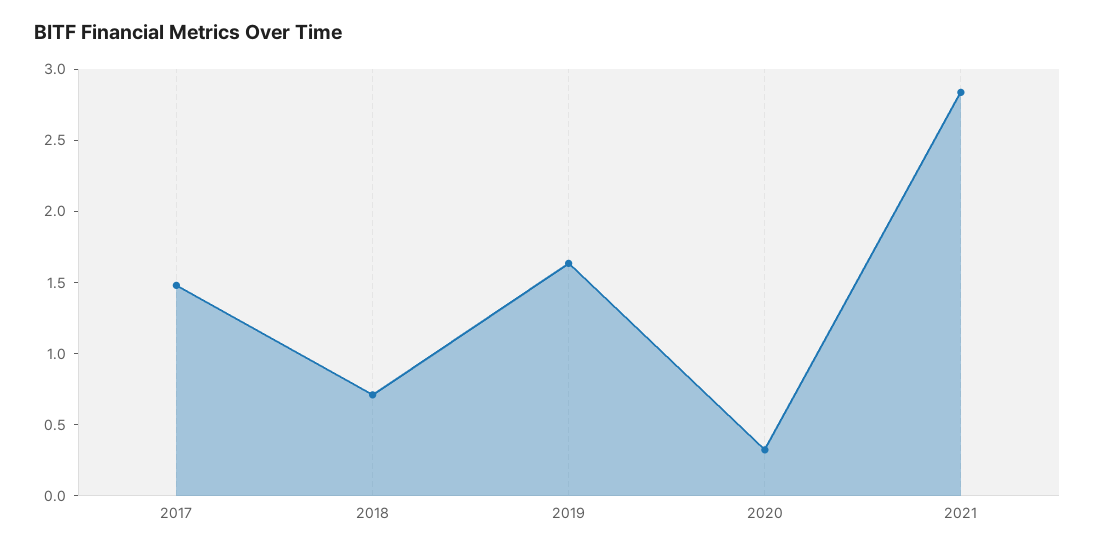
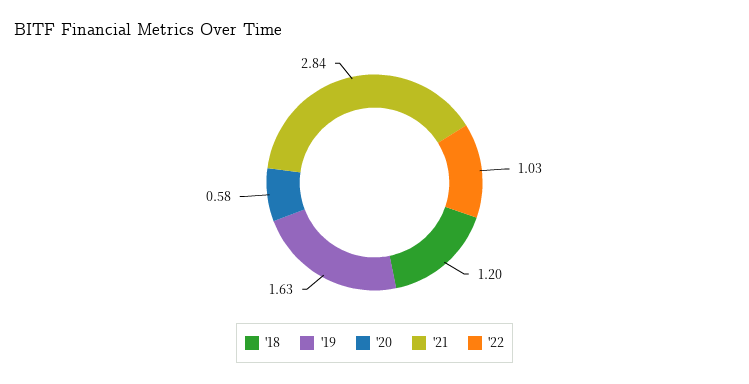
2017: 1.5 -> none
2018: 0.7 -> 1.2
2020: 0.3 -> 0.58
'22: none -> 1.03

